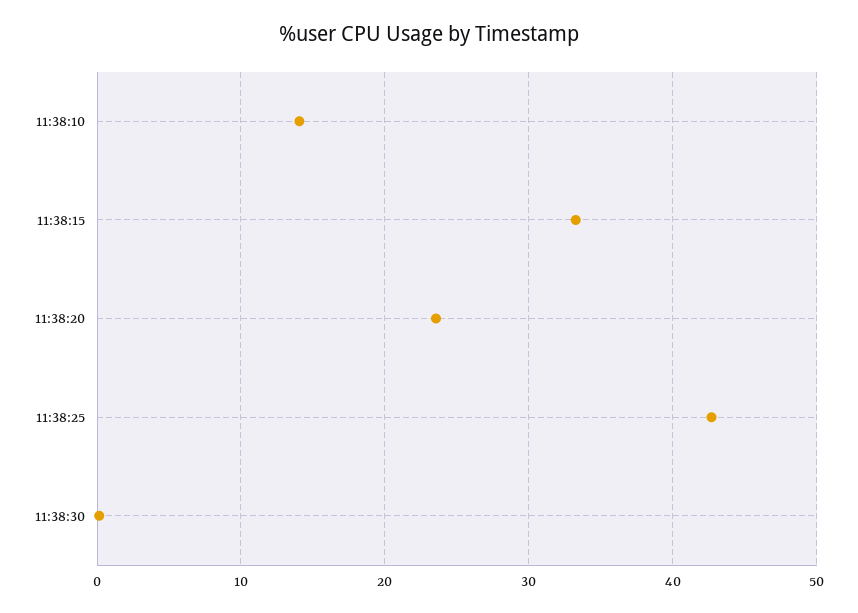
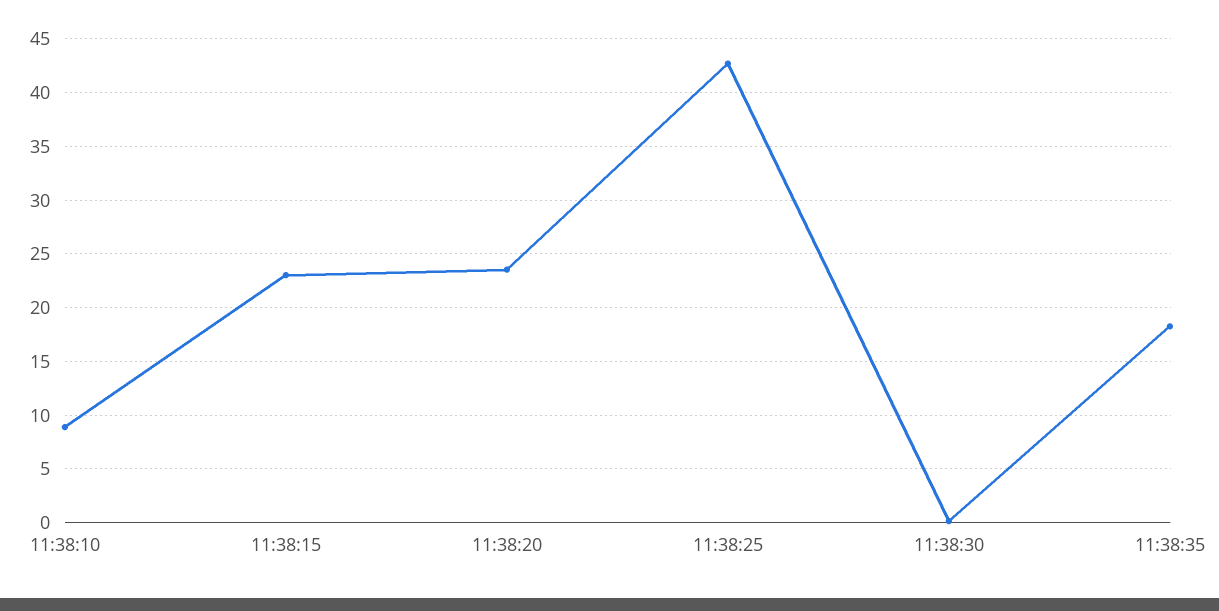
11:38:10: 14 -> 9
11:38:15: 33 -> 23
11:38:35: none -> 18

